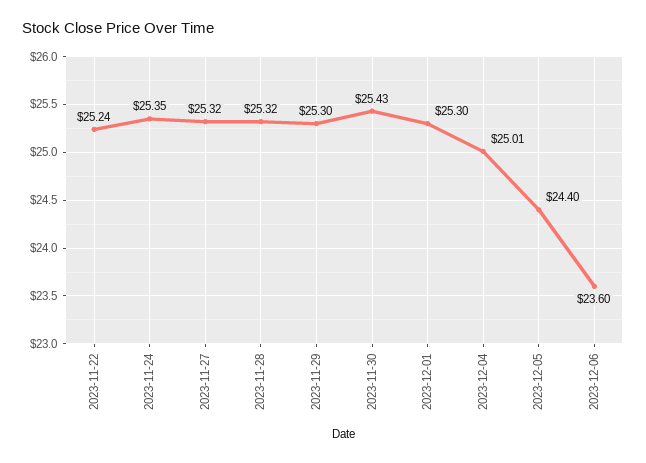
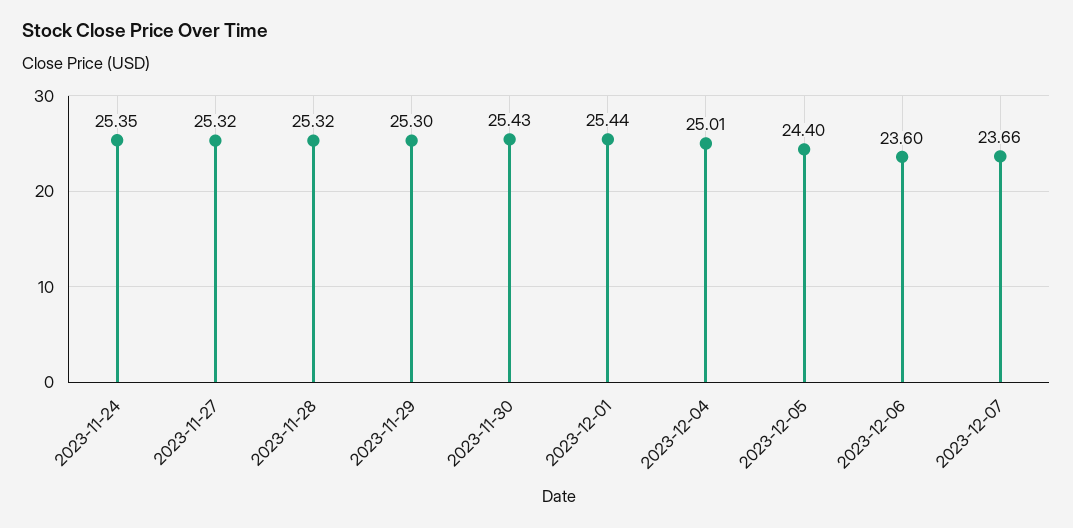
2023-11-22: 25.24 -> none
2023-12-01: 25.3 -> 25.44
2023-12-07: none -> 23.66

